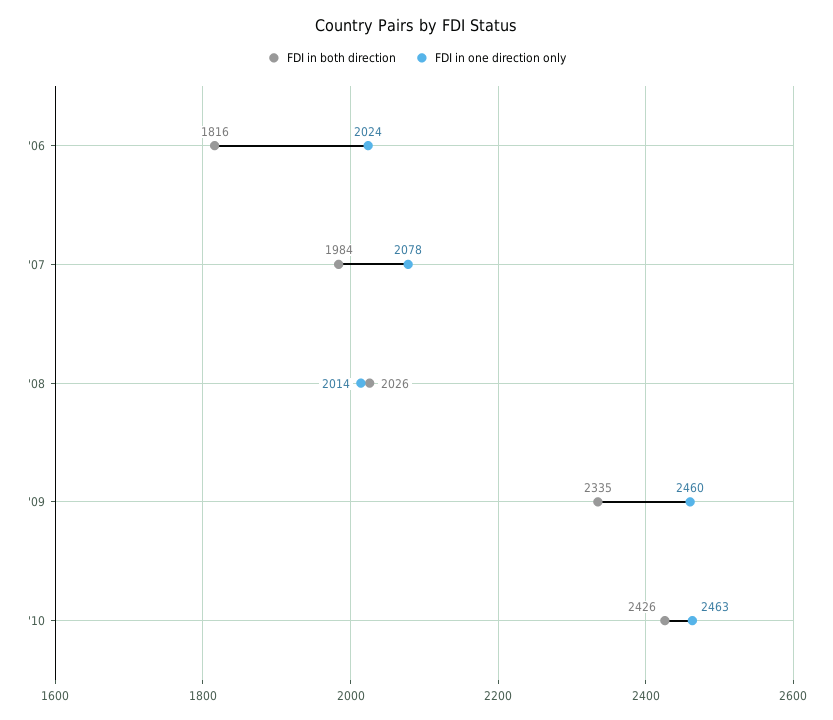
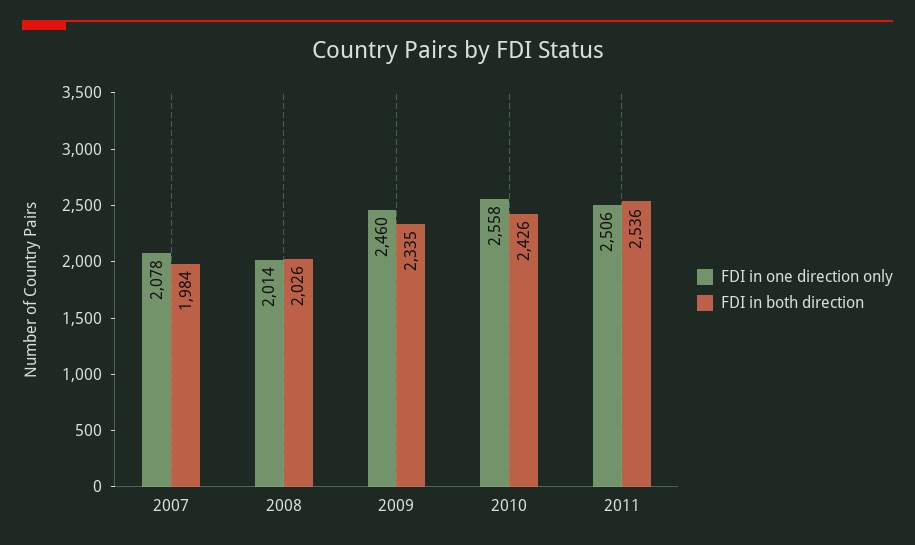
FDI in both direction, '06: 1816 -> none
FDI in one direction only, '06: 2024 -> none
FDI in one direction only, '10: 2463 -> 2558
FDI in one direction only, 2011: none -> 2506
FDI in both direction, 2011: none -> 2536

